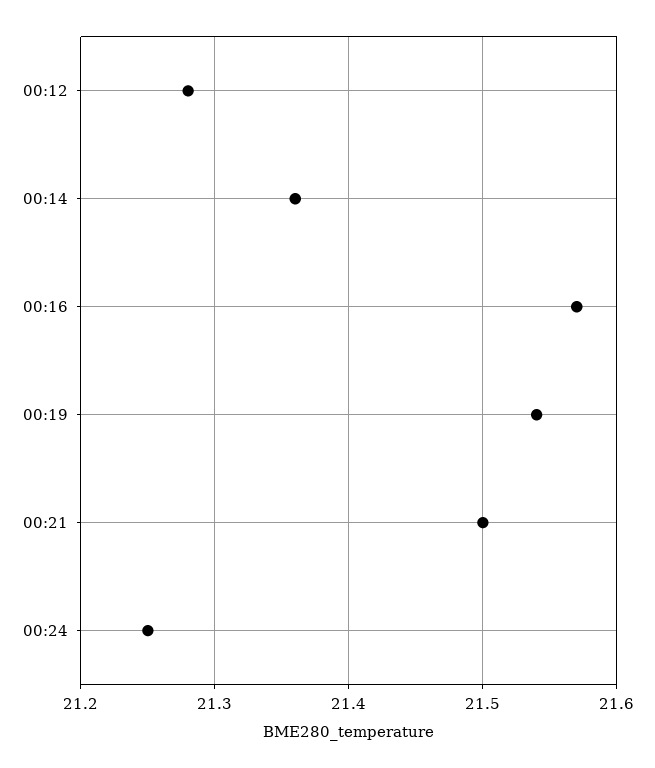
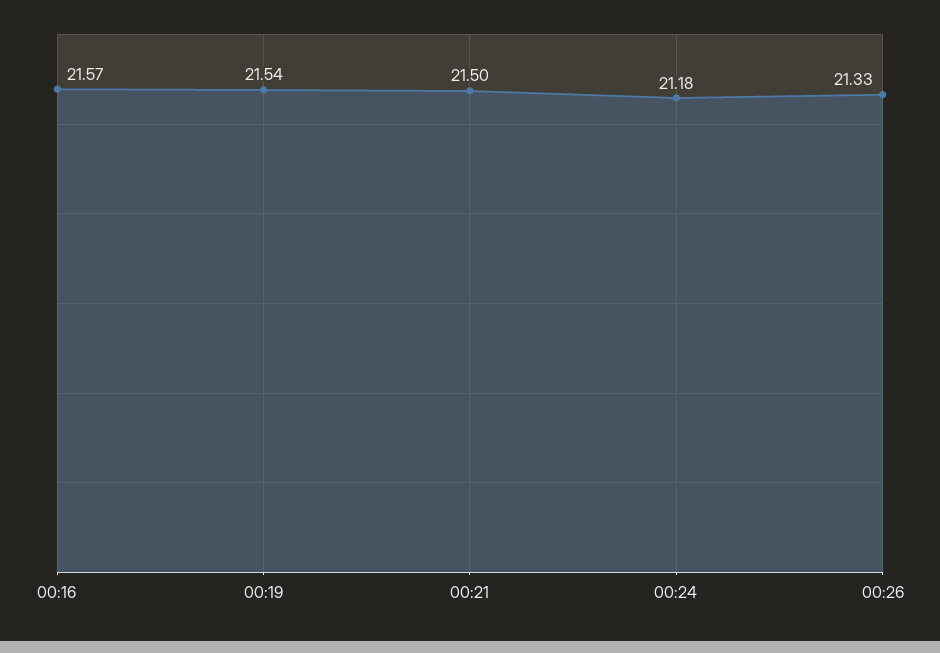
00:12: 21.28 -> none
00:14: 21.36 -> none
00:24: 21.25 -> 21.18
00:26: none -> 21.33

